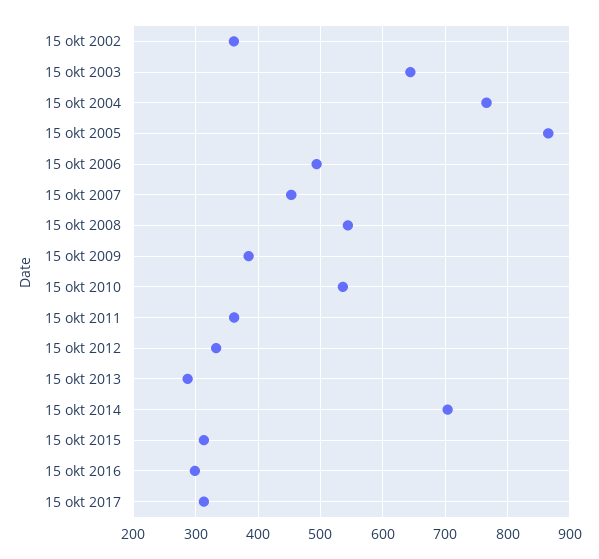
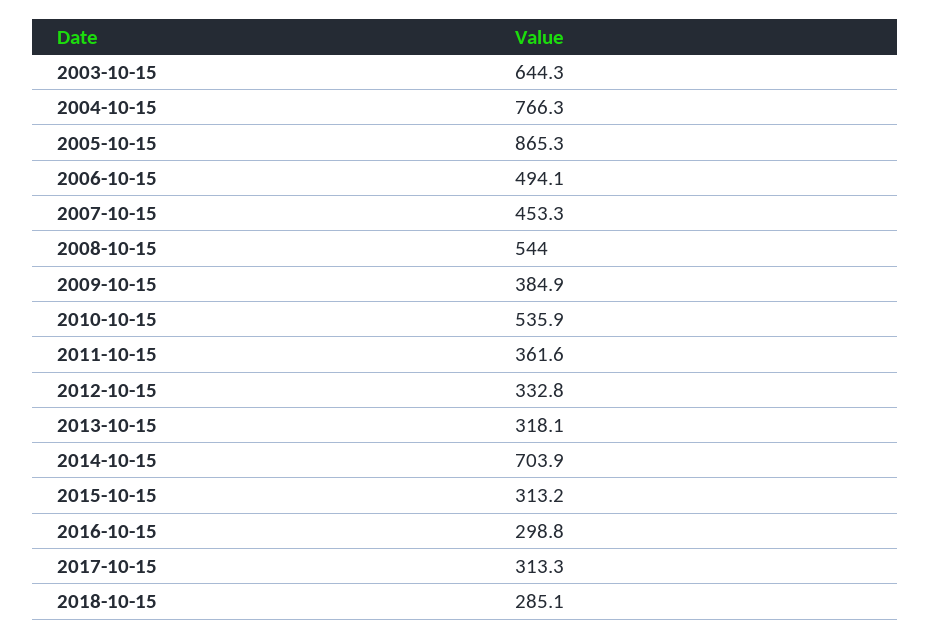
15 okt 2002: 360 -> none
15 okt 2013: 290 -> 318.1
2018-10-15: none -> 285.1

